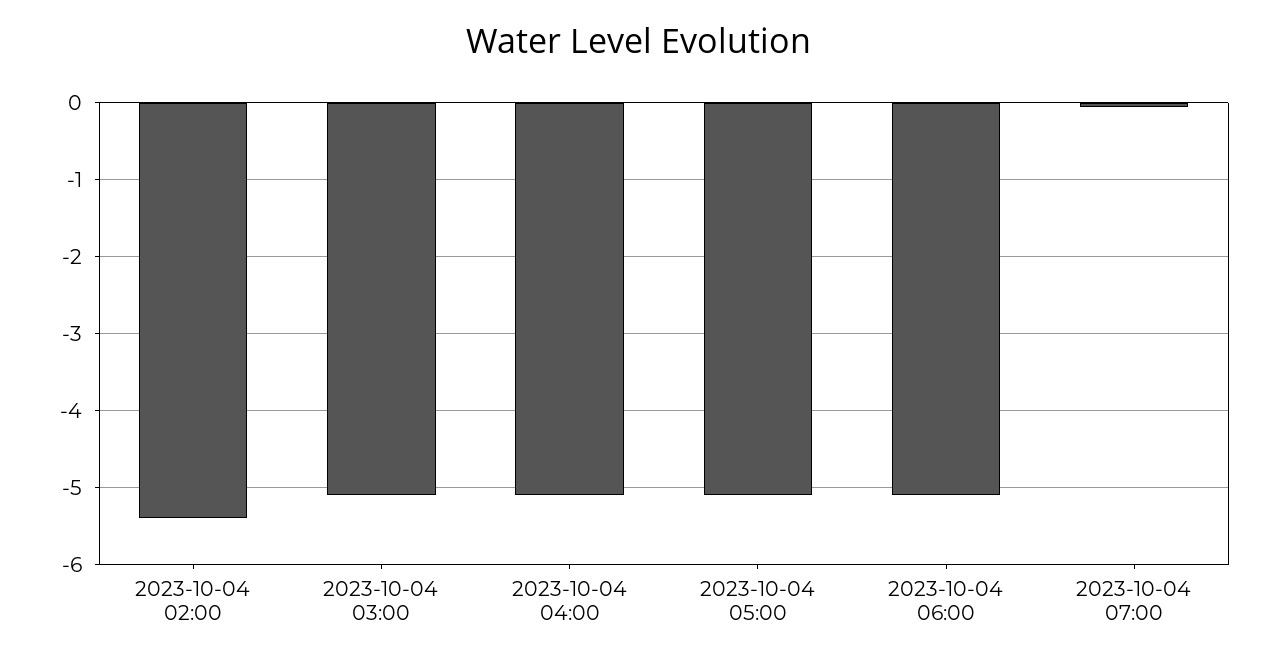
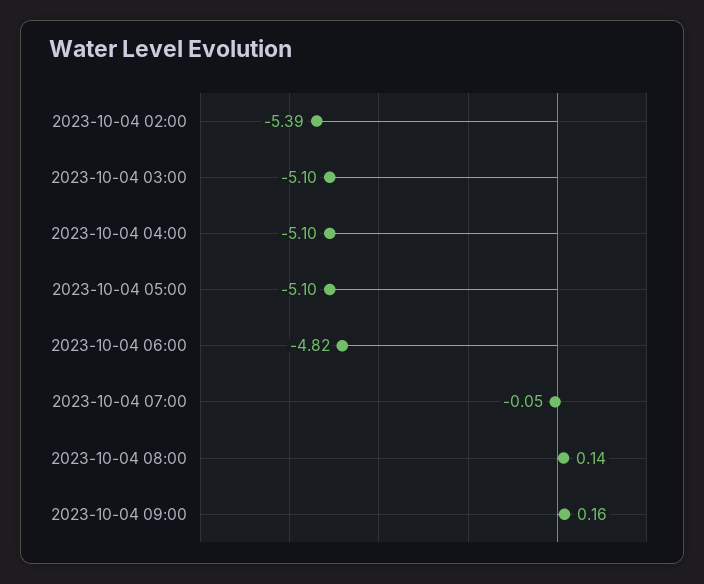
2023-10-04 06:00: -5.1 -> -4.82
2023-10-04 08:00: none -> 0.14
2023-10-04 09:00: none -> 0.16

